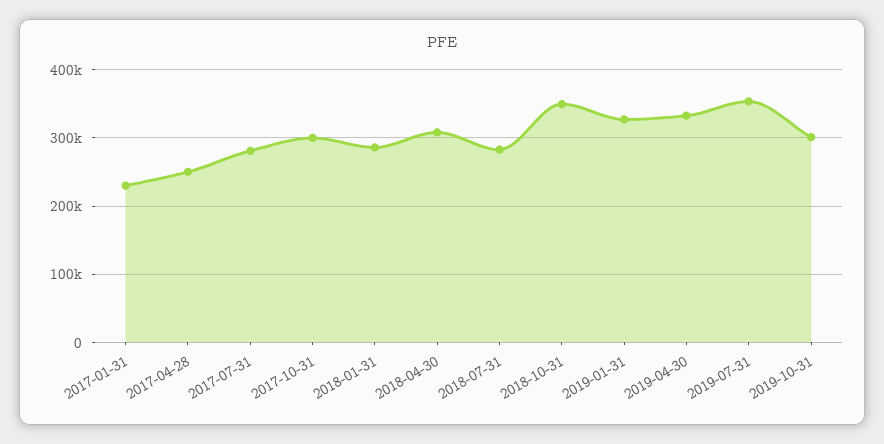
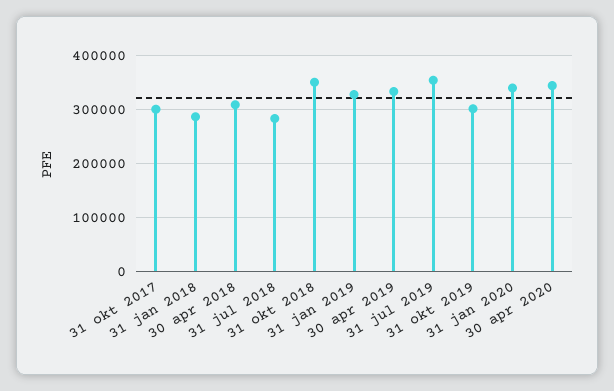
2017-01-31: 230000 -> none
2017-04-28: 250000 -> none
2017-07-31: 280000 -> none
31 jan 2020: none -> 340000
30 apr 2020: none -> 340000

